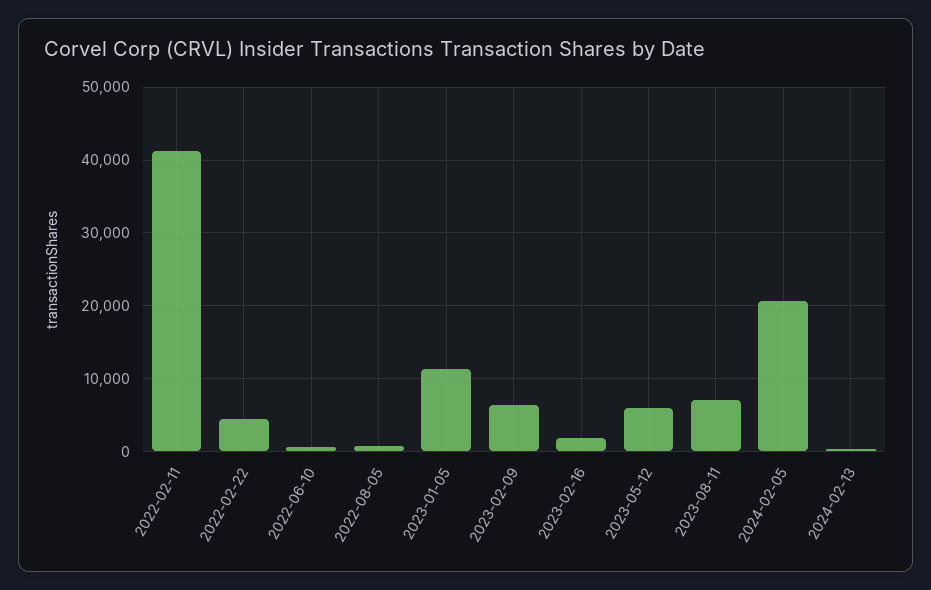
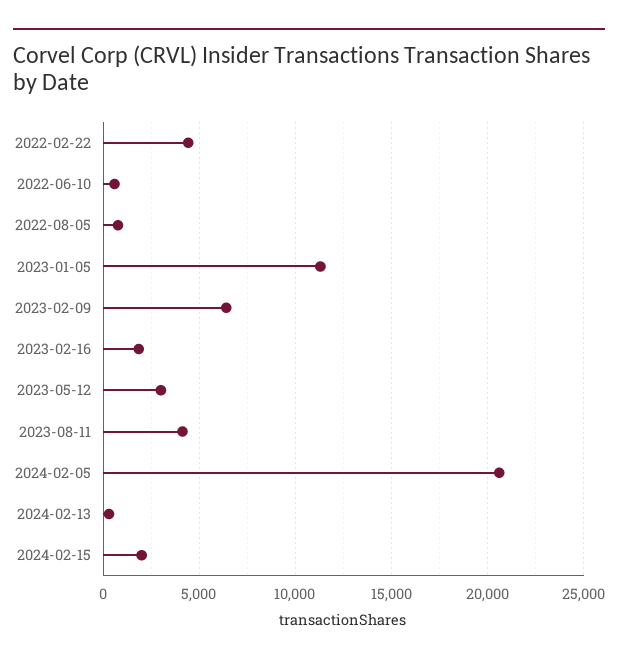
2022-02-11: 41000 -> none
2023-05-12: 6000 -> 3000
2023-08-11: 7000 -> 4000
2024-02-15: none -> 2000

